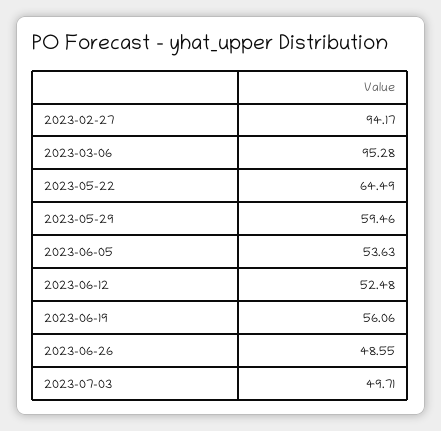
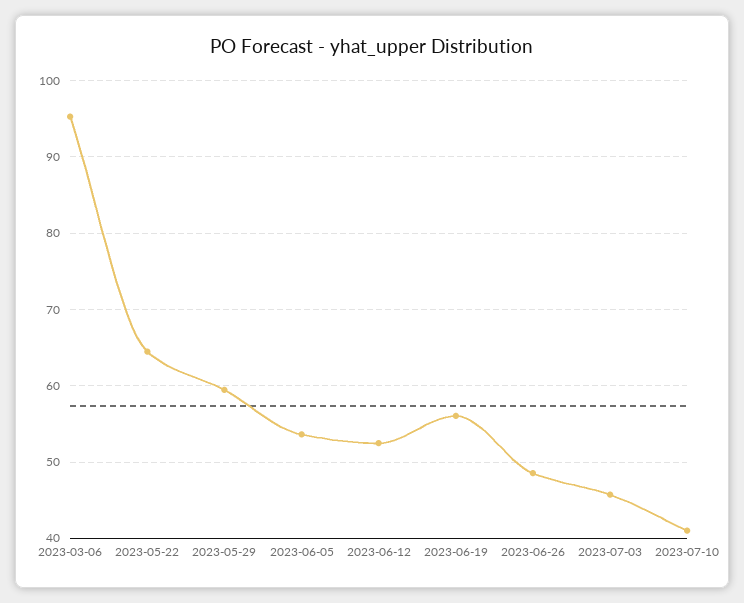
2023-02-27: 94.17 -> none
2023-07-03: 49.71 -> 46
2023-07-10: none -> 41

